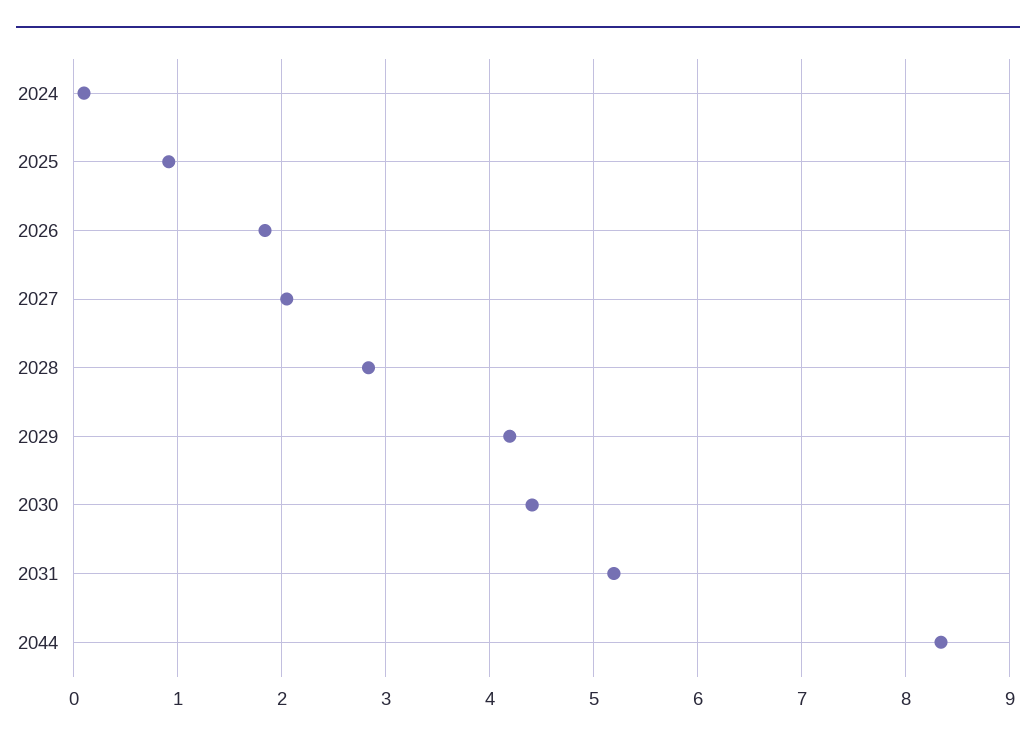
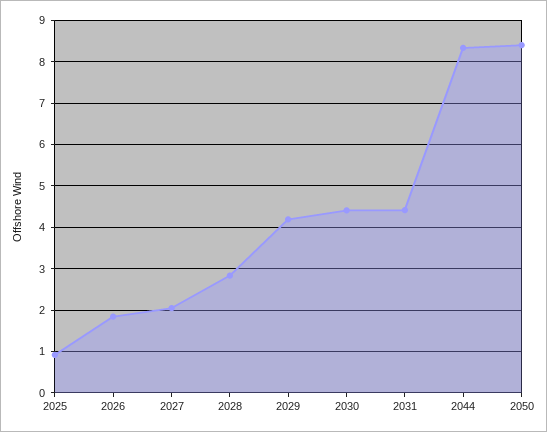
2024: 0.1 -> none
2031: 5.2 -> 4.4
2050: none -> 8.4

